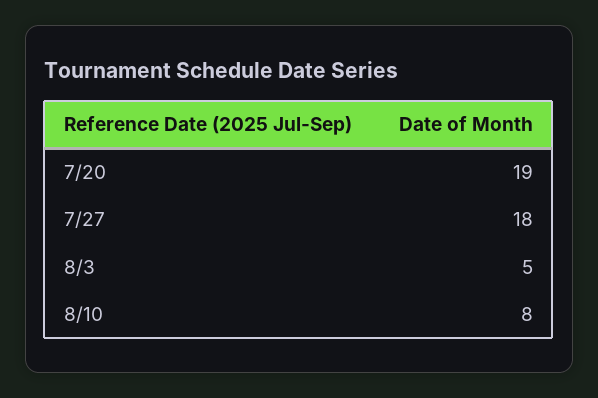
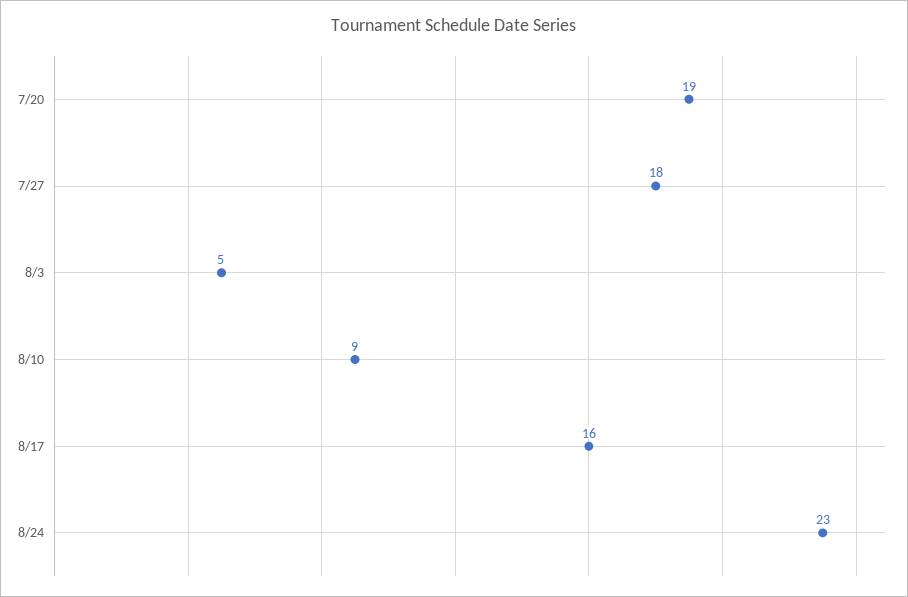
8/10: 8 -> 9
8/17: none -> 16
8/24: none -> 23

